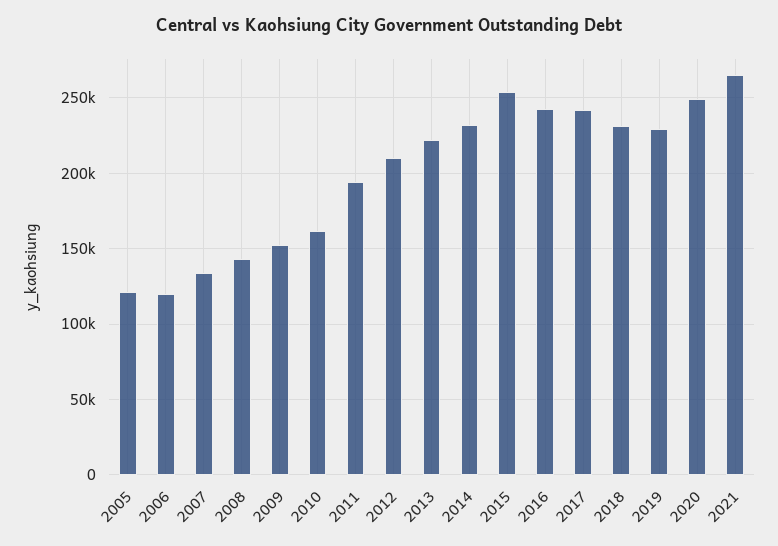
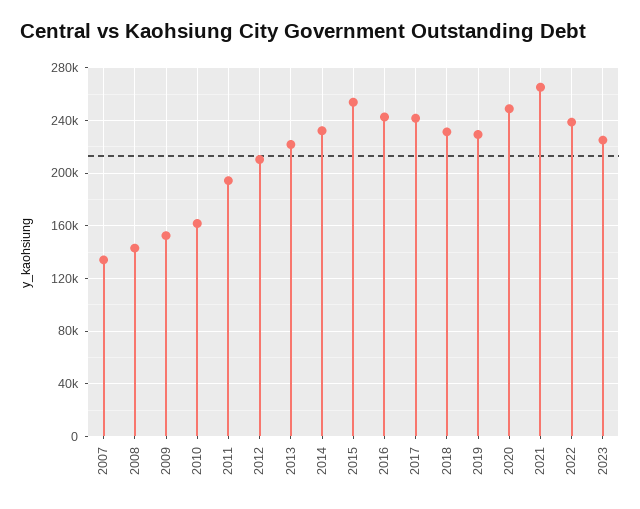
2005: 120000 -> none
2006: 120000 -> none
2022: none -> 240000
2023: none -> 225000

